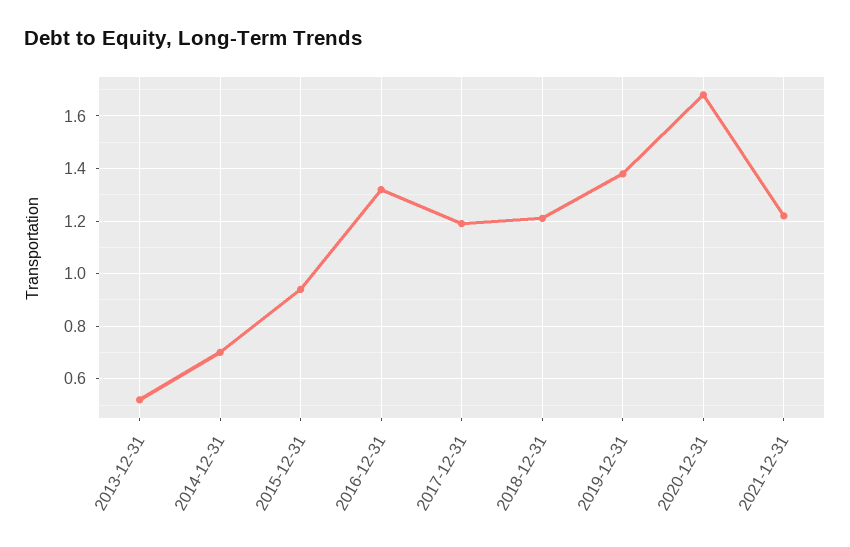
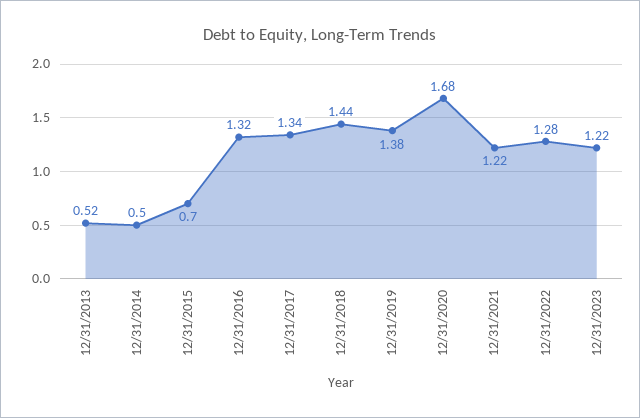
2014-12-31: 0.7 -> 0.5
2015-12-31: 0.95 -> 0.7
2017-12-31: 1.2 -> 1.34
2018-12-31: 1.2 -> 1.44
12/31/2022: none -> 1.28
12/31/2023: none -> 1.22

